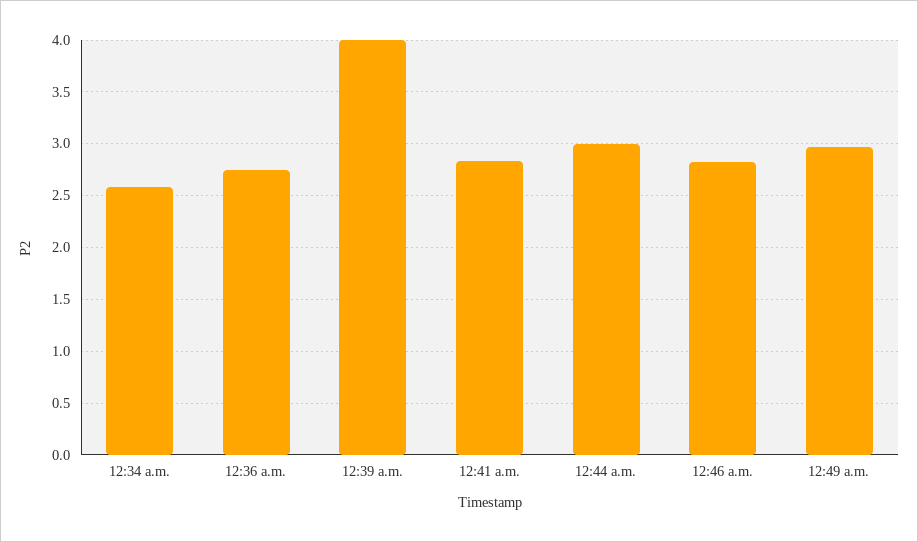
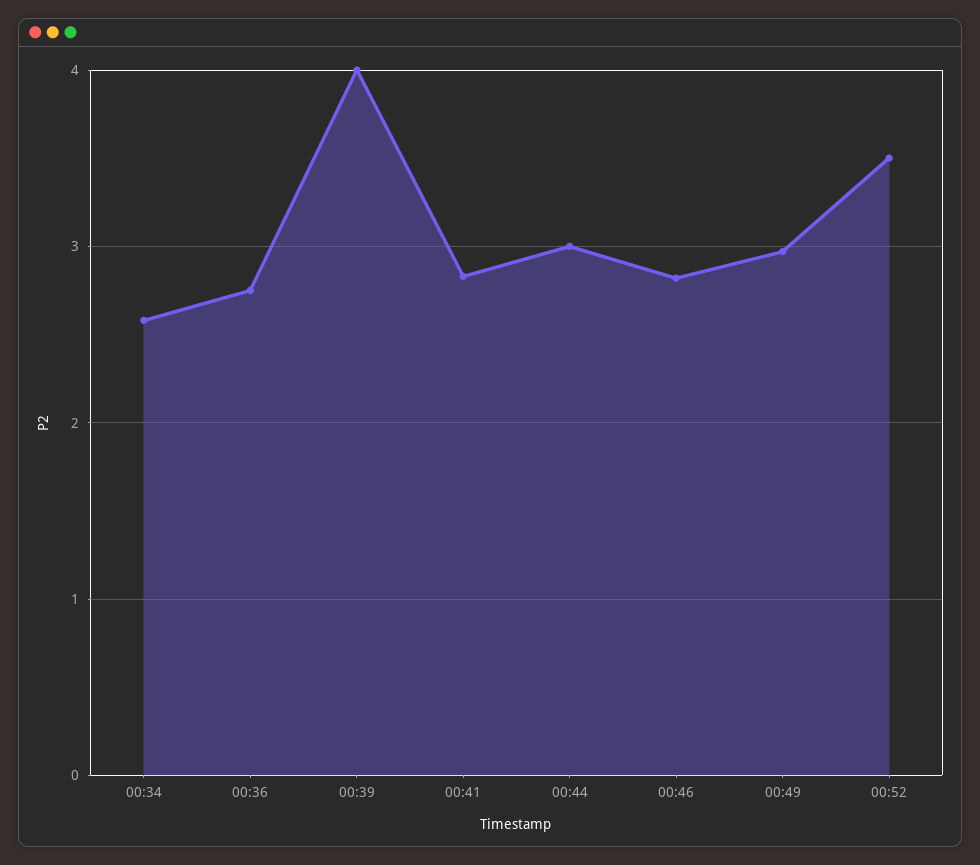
00:52: none -> 3.5

